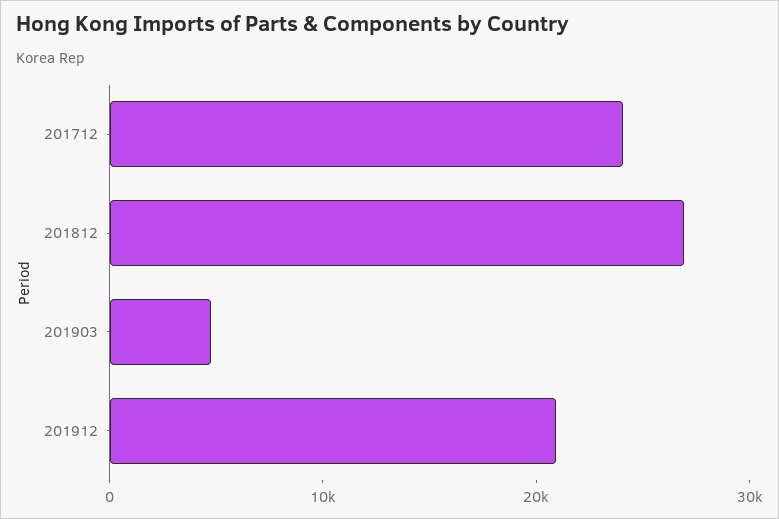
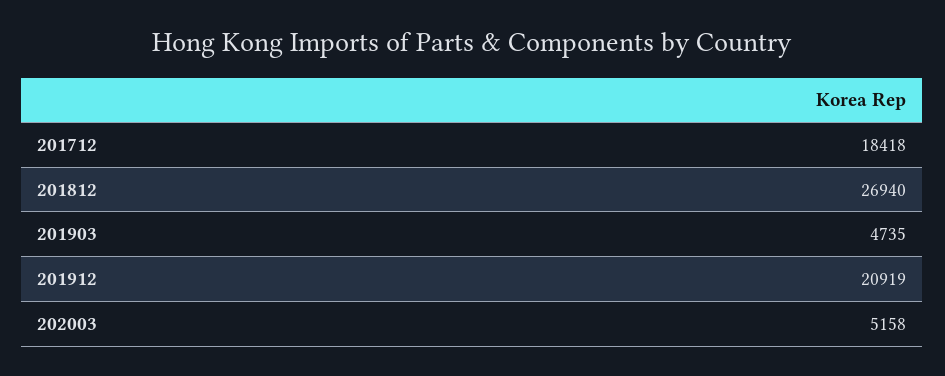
201712: 24000 -> 18418
202003: none -> 5158

